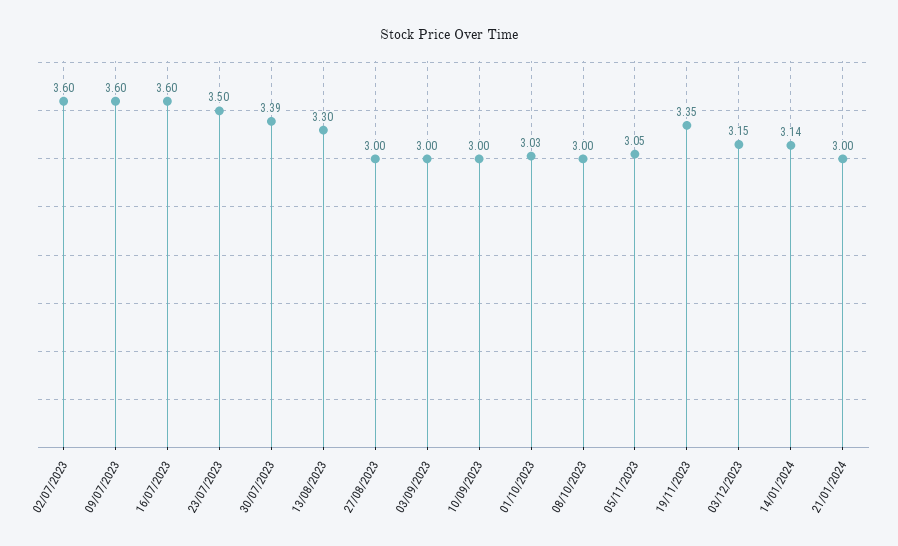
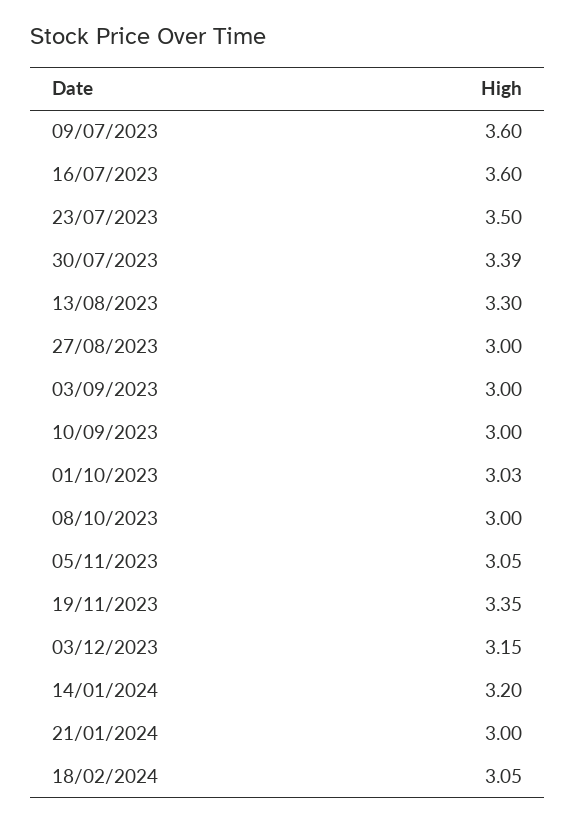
02/07/2023: 3.6 -> none
14/01/2024: 3.14 -> 3.2
18/02/2024: none -> 3.05

